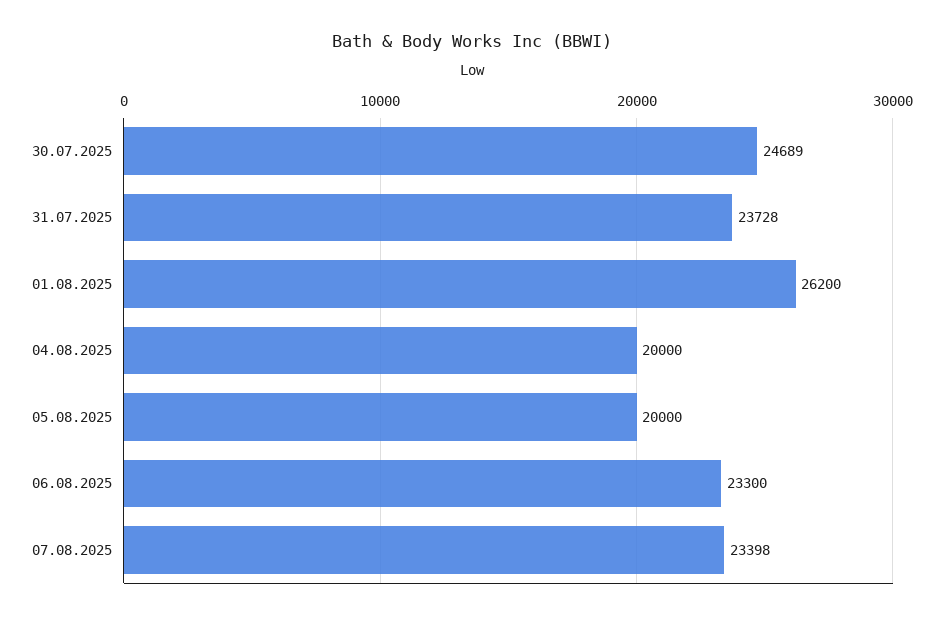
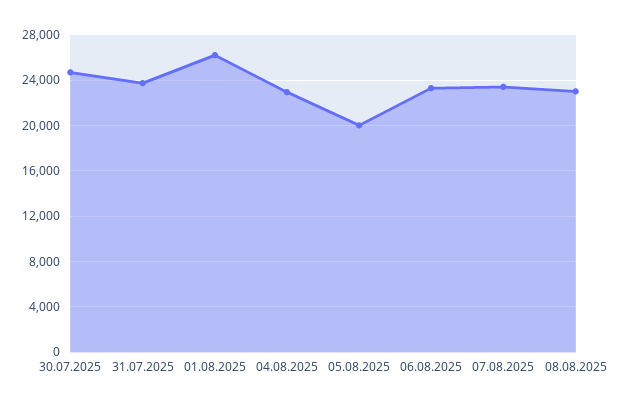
04.08.2025: 20000 -> 23000
08.08.2025: none -> 23000

